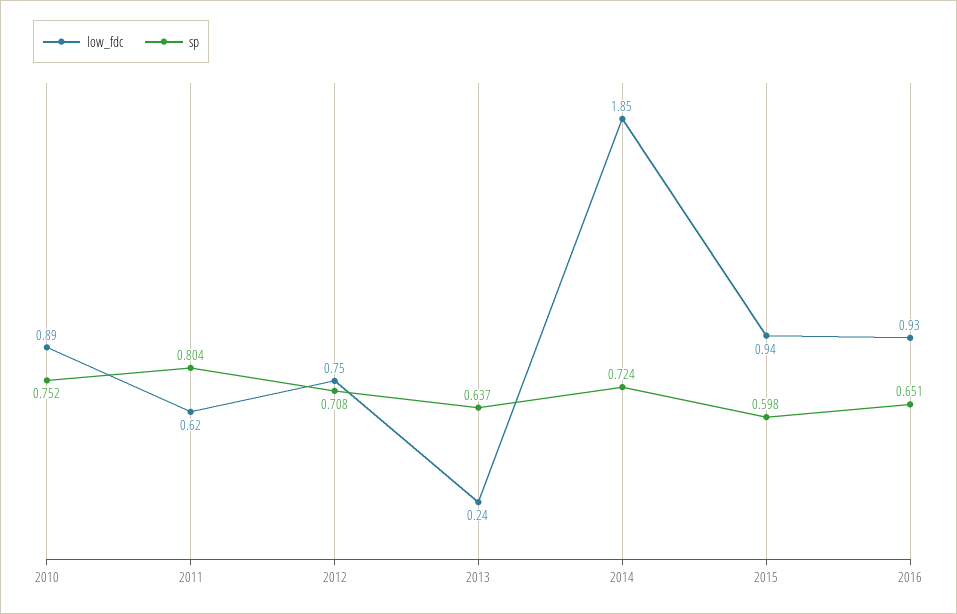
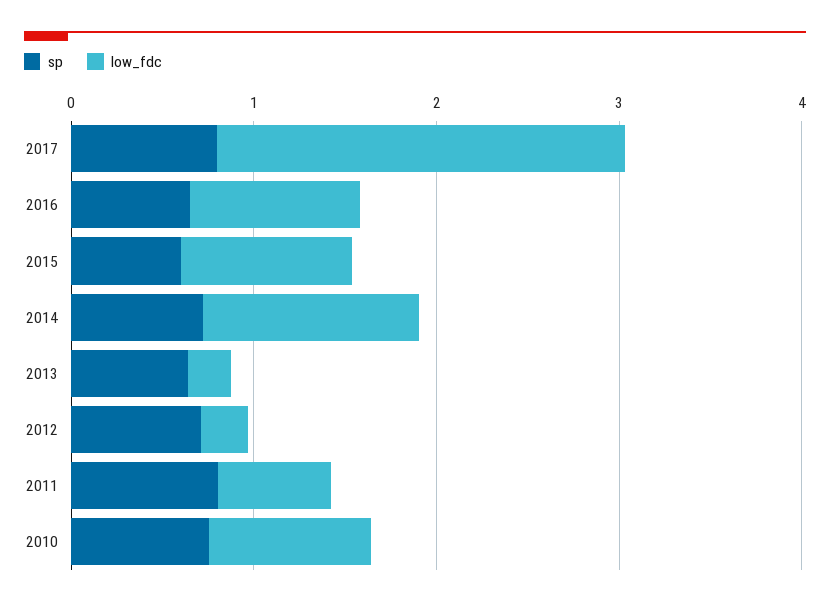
low_fdc, 2012: 0.75 -> 0.2
low_fdc, 2014: 1.85 -> 1.2
sp, 2017: none -> 0.8
low_fdc, 2017: none -> 2.2

